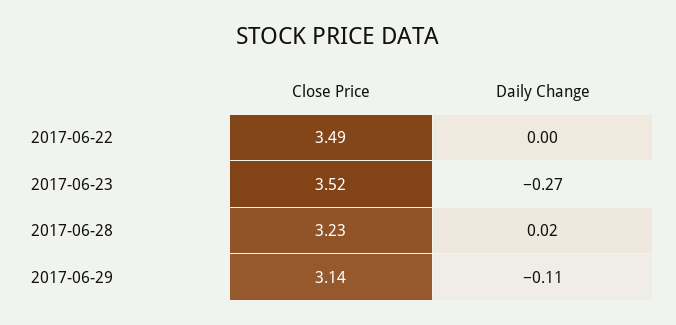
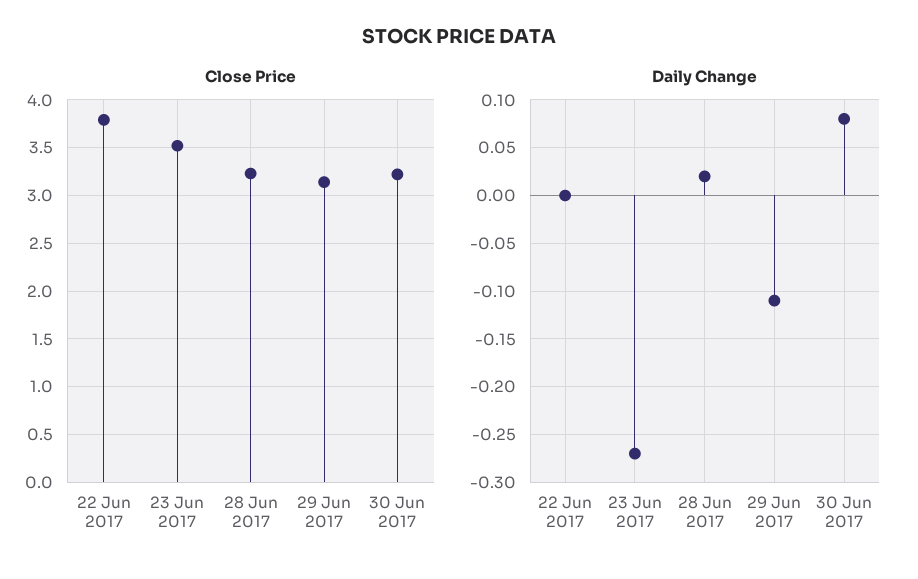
Close Price, 2017-06-22: 3.49 -> 3.8
Close Price, 30 Jun 2017: none -> 3.2
Daily Change, 30 Jun 2017: none -> 0.08

